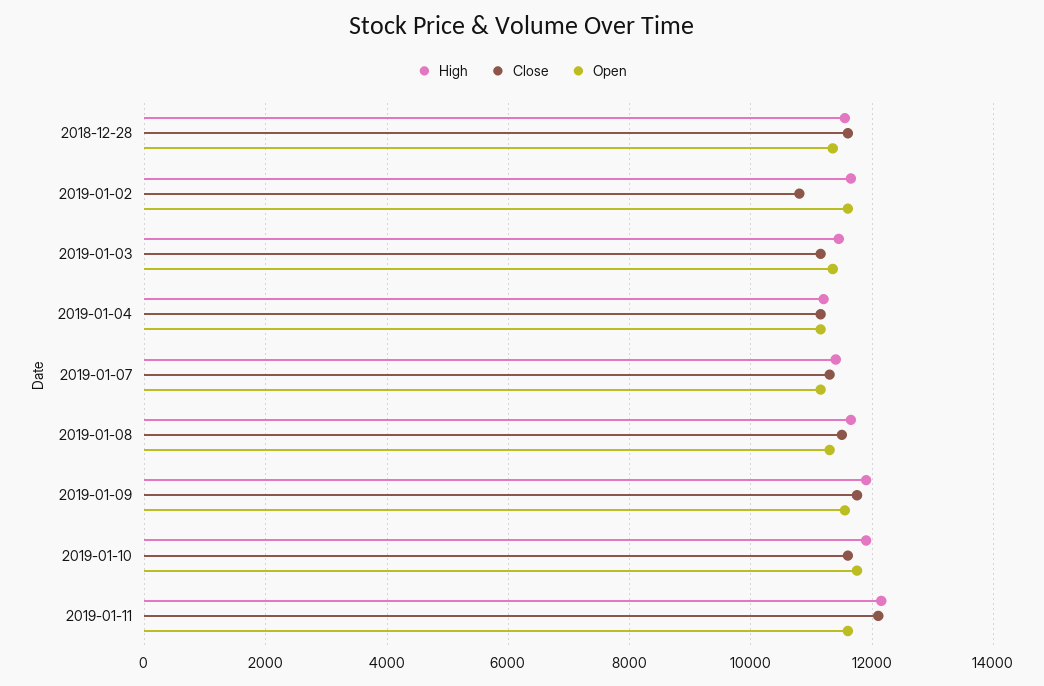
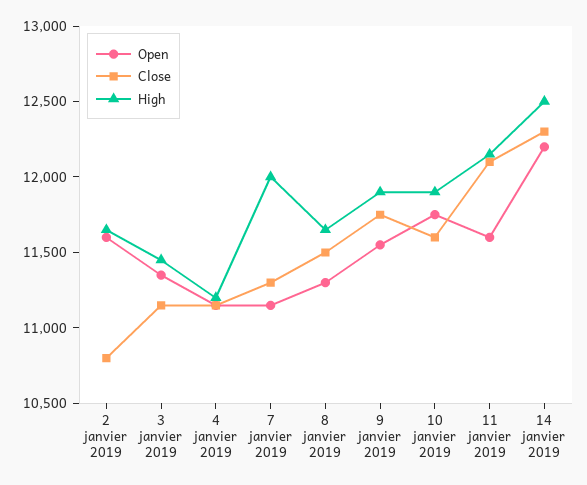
High, 2018-12-28: 11600 -> none
Close, 2018-12-28: 11600 -> none
Open, 2018-12-28: 11400 -> none
High, 2019-01-07: 11400 -> 12000
Open, 14 janvier 2019: none -> 12200
Close, 14 janvier 2019: none -> 12300
High, 14 janvier 2019: none -> 12500

